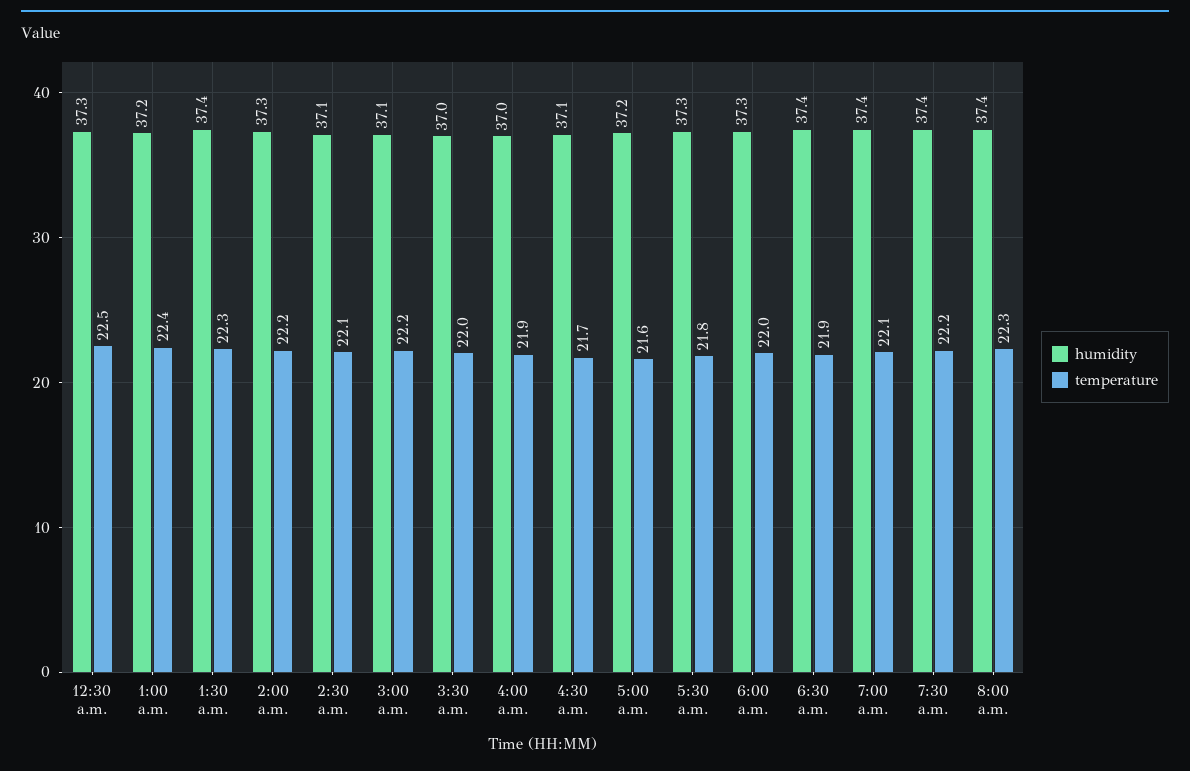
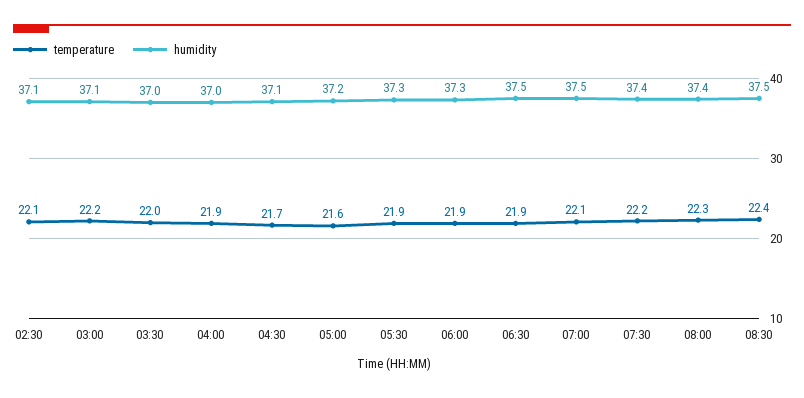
humidity, 12:30 a.m.: 37.3 -> none
temperature, 12:30 a.m.: 22.5 -> none
humidity, 1:00 a.m.: 37.2 -> none
temperature, 1:00 a.m.: 22.4 -> none
humidity, 1:30 a.m.: 37.4 -> none
temperature, 1:30 a.m.: 22.3 -> none
humidity, 2:00 a.m.: 37.3 -> none
temperature, 2:00 a.m.: 22.2 -> none
temperature, 5:30 a.m.: 21.8 -> 21.9
temperature, 6:00 a.m.: 22 -> 21.9
humidity, 6:30 a.m.: 37.4 -> 37.5
humidity, 7:00 a.m.: 37.4 -> 37.5
temperature, 08:30: none -> 22.4
humidity, 08:30: none -> 37.5

